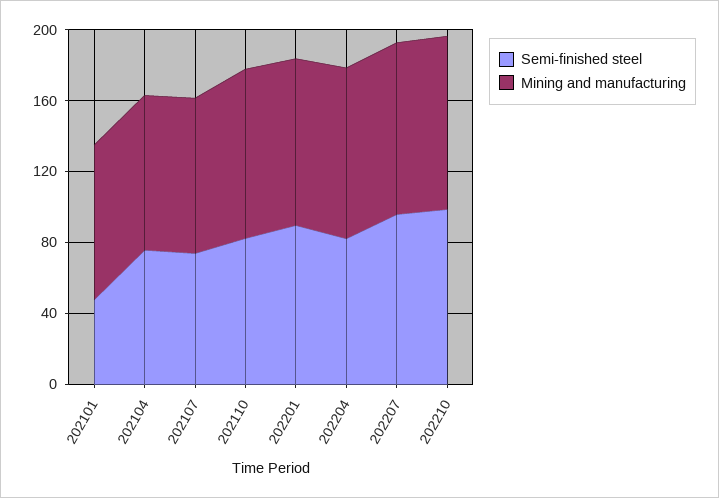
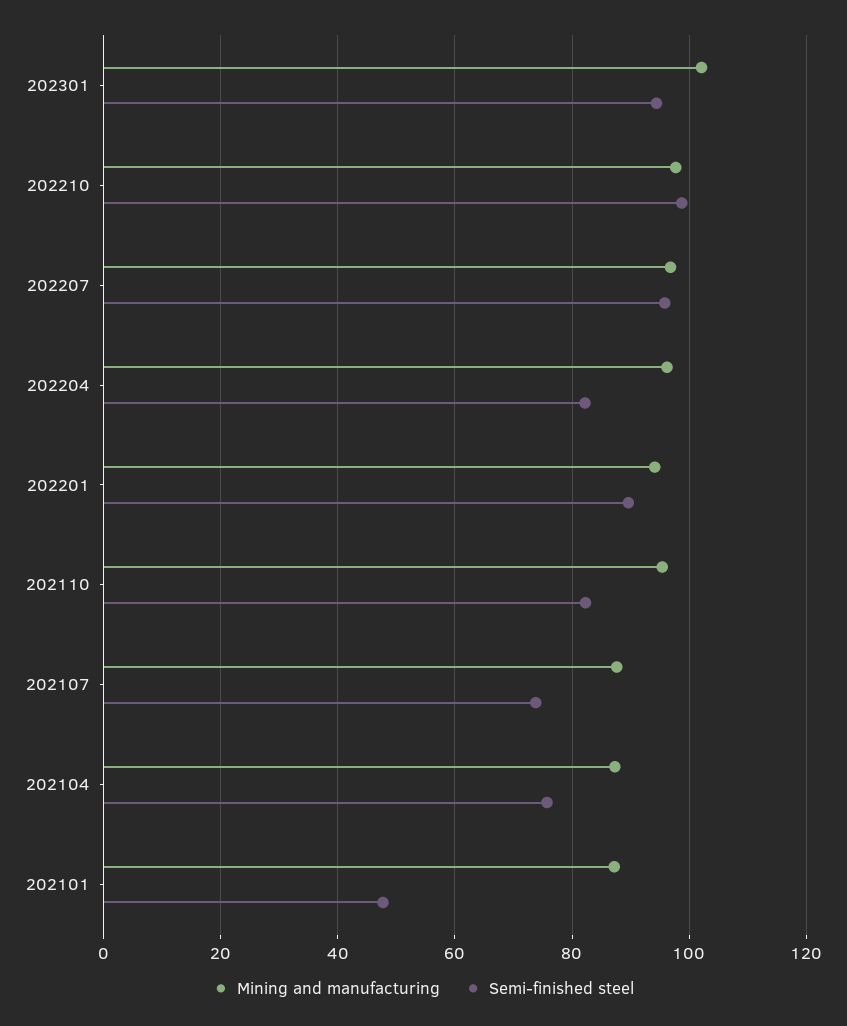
Mining and manufacturing, 202301: none -> 102
Semi-finished steel, 202301: none -> 94

